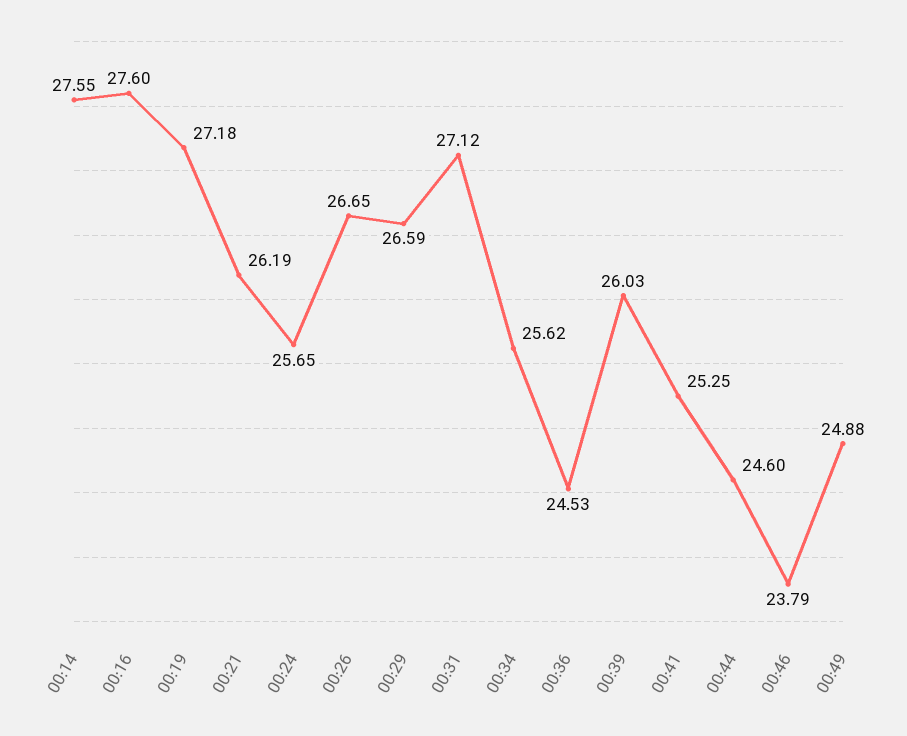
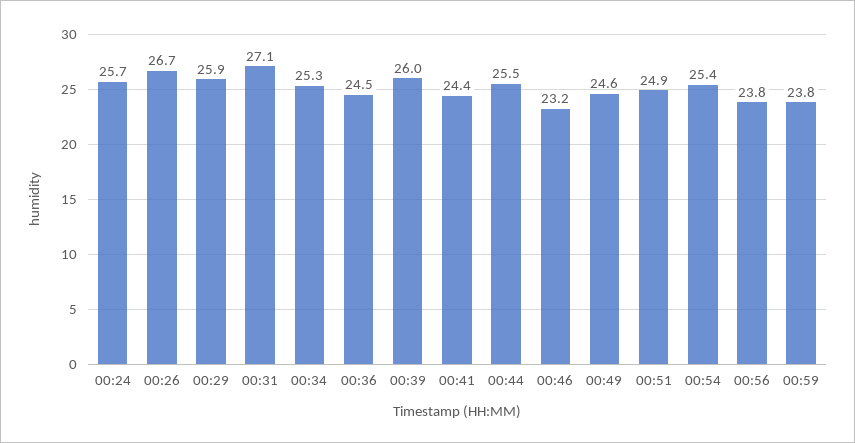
00:14: 27.55 -> none
00:16: 27.6 -> none
00:19: 27.18 -> none
00:21: 26.19 -> none
00:29: 26.59 -> 25.9
00:34: 25.62 -> 25.3
00:41: 25.25 -> 24.4
00:44: 24.6 -> 25.5
00:46: 23.79 -> 23.2
00:49: 24.88 -> 24.6
00:51: none -> 24.9
00:54: none -> 25.4
00:56: none -> 23.8
00:59: none -> 23.8

